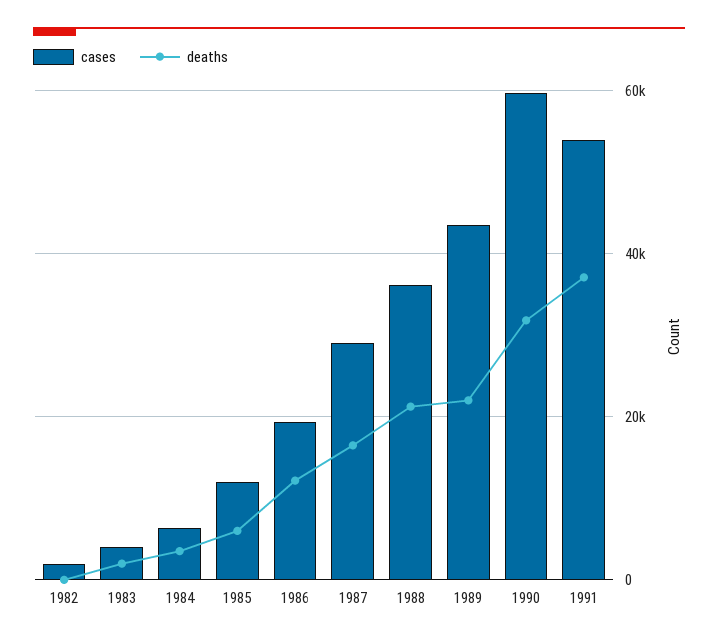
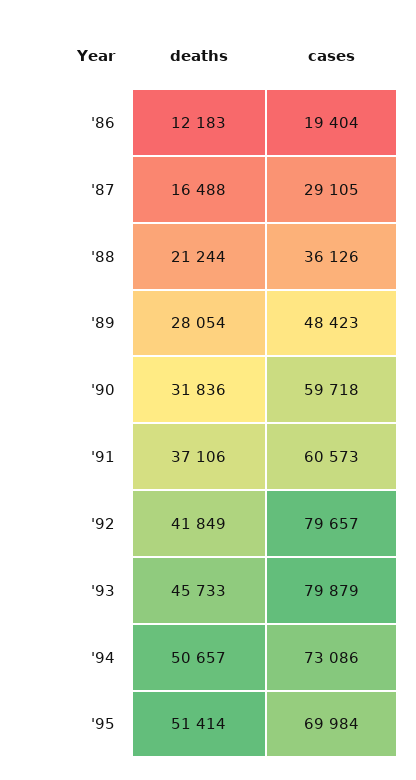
cases, 1982: 2000 -> none
deaths, 1982: 0 -> none
cases, 1983: 4000 -> none
deaths, 1983: 2000 -> none
cases, 1984: 6000 -> none
deaths, 1984: 4000 -> none
cases, 1985: 12000 -> none
deaths, 1985: 6000 -> none
cases, 1989: 44000 -> 48423
deaths, 1989: 22000 -> 28054
cases, 1991: 54000 -> 60573
deaths, '92: none -> 41849
cases, '92: none -> 79657
deaths, '93: none -> 45733
cases, '93: none -> 79879
deaths, '94: none -> 50657
cases, '94: none -> 73086
deaths, '95: none -> 51414
cases, '95: none -> 69984

